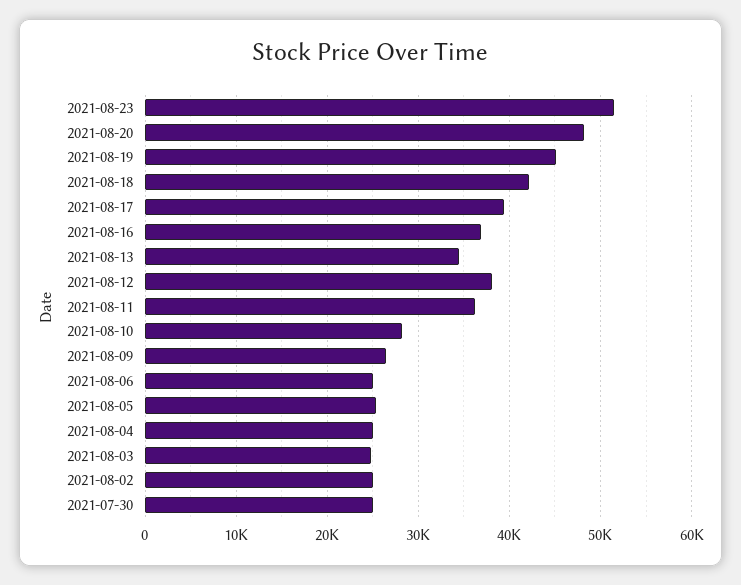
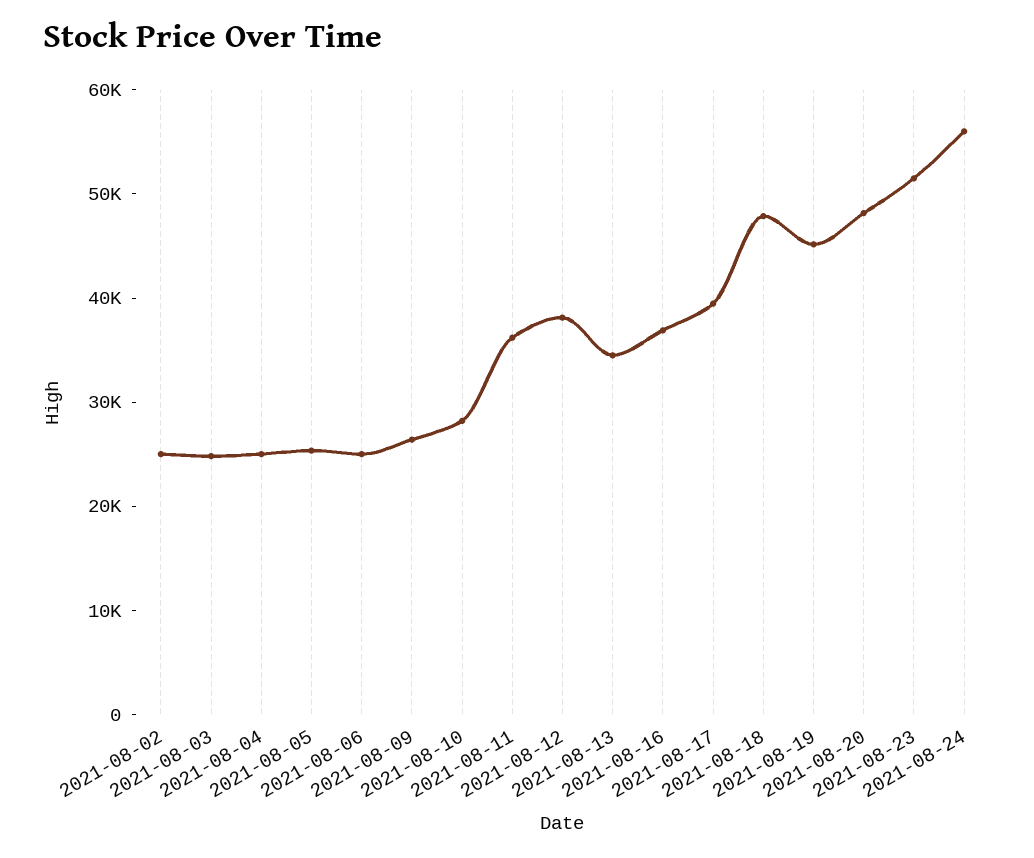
2021-08-18: 42000 -> 48000
2021-07-30: 25000 -> none
2021-08-24: none -> 56000

